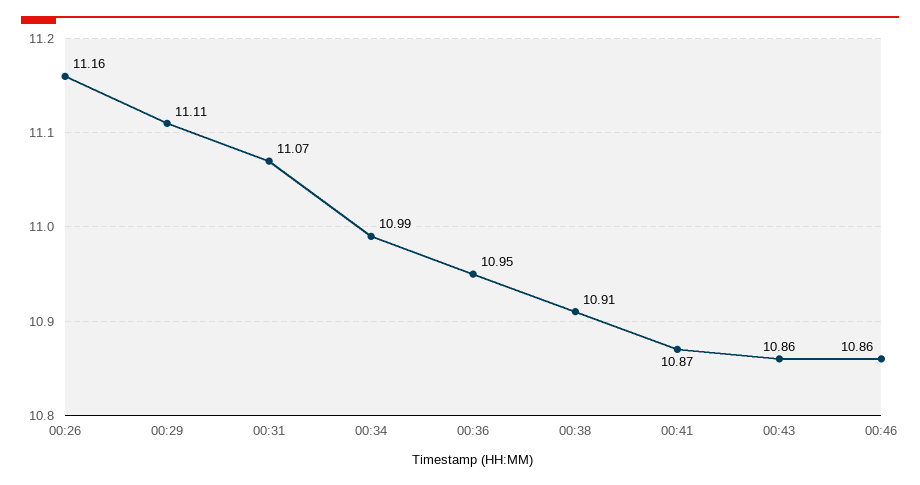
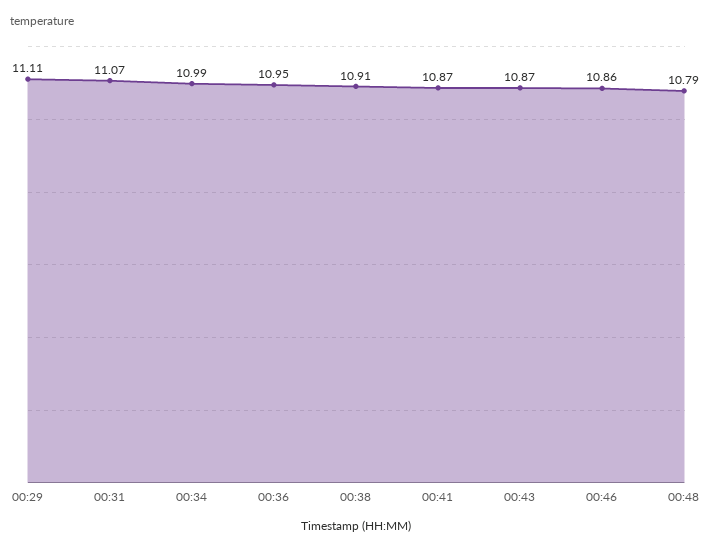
00:26: 11.16 -> none
00:43: 10.86 -> 10.87
00:48: none -> 10.79

